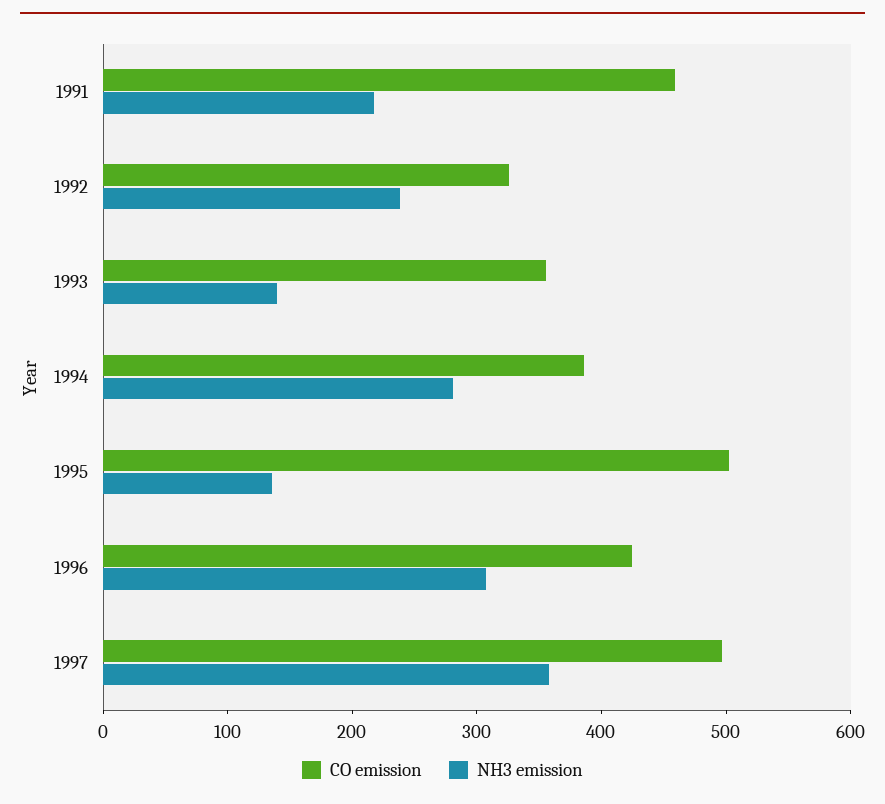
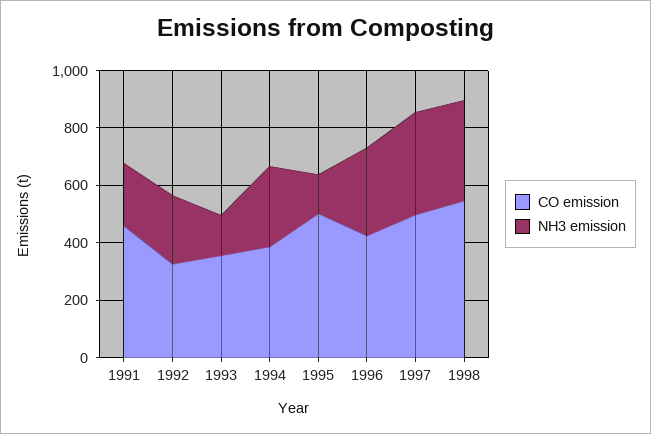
CO emission, 1998: none -> 550
NH3 emission, 1998: none -> 350

